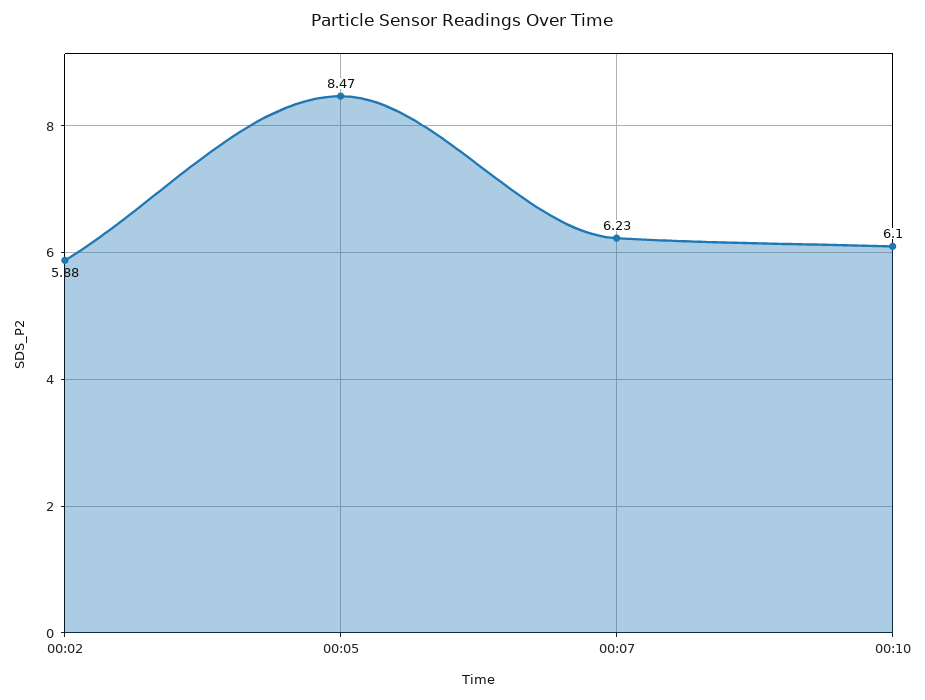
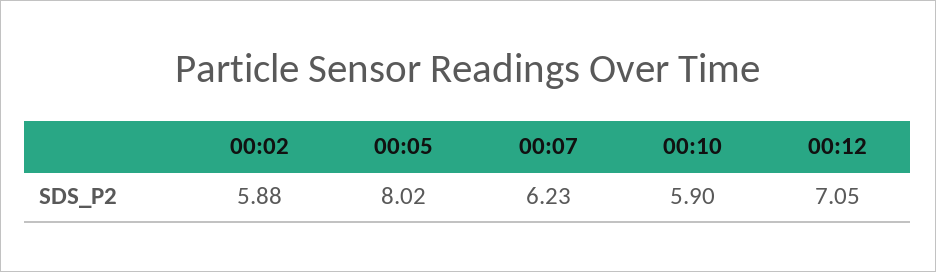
00:05: 8.47 -> 8.02
00:10: 6.1 -> 5.9
00:12: none -> 7.05

